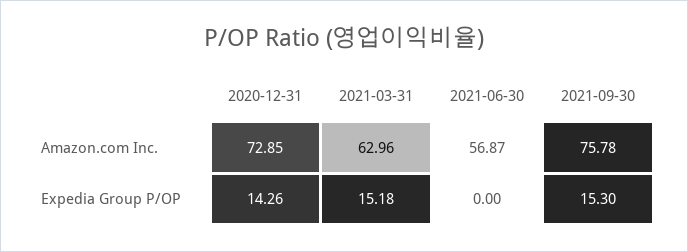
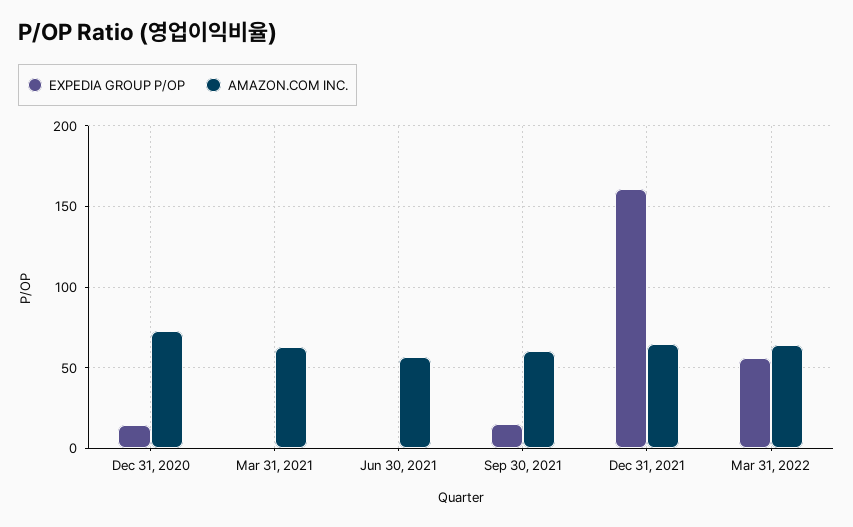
Amazon.com Inc., 2021-09-30: 75.78 -> 60
Expedia Group P/OP, 2021-03-31: 15.18 -> 0
Expedia Group P/OP, Dec 31, 2021: none -> 160
Amazon.com Inc., Dec 31, 2021: none -> 65
Expedia Group P/OP, Mar 31, 2022: none -> 55
Amazon.com Inc., Mar 31, 2022: none -> 65

